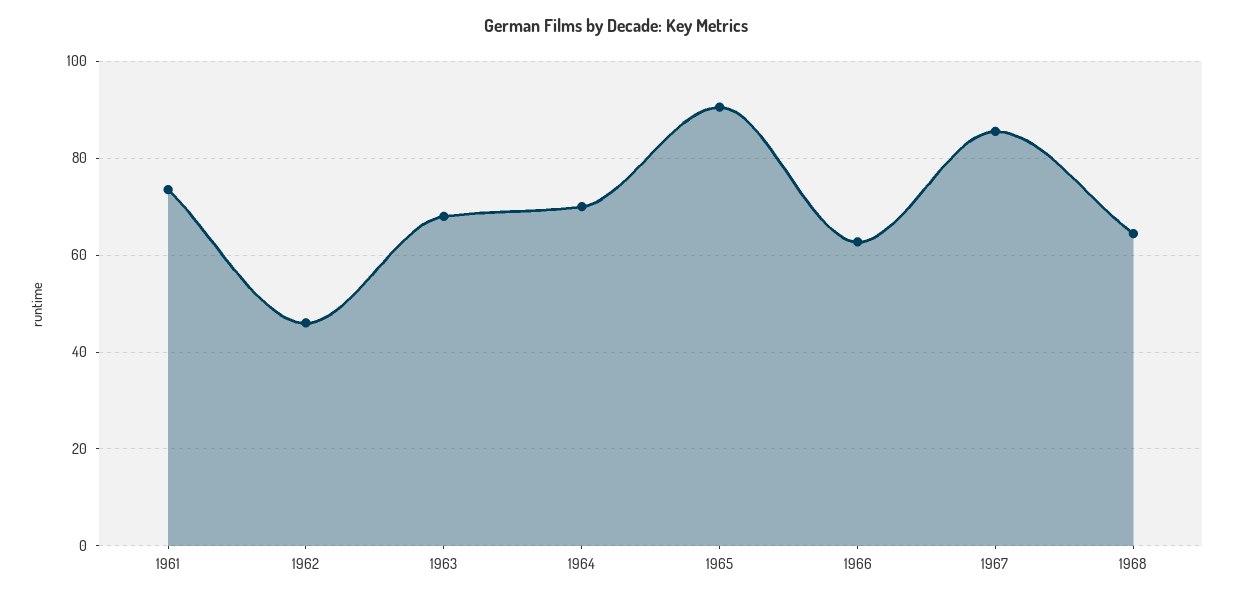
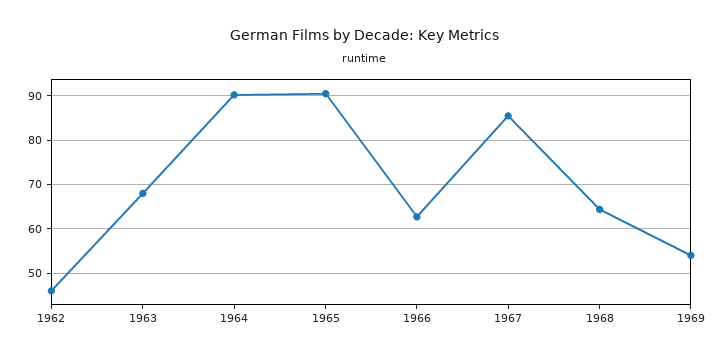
1961: 74 -> none
1964: 70 -> 90
1969: none -> 54

